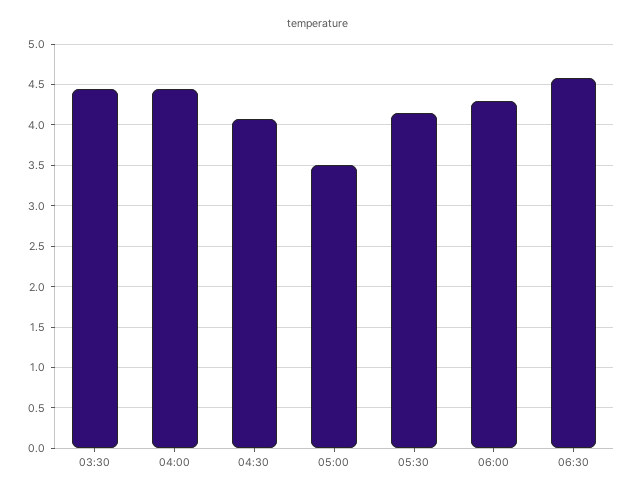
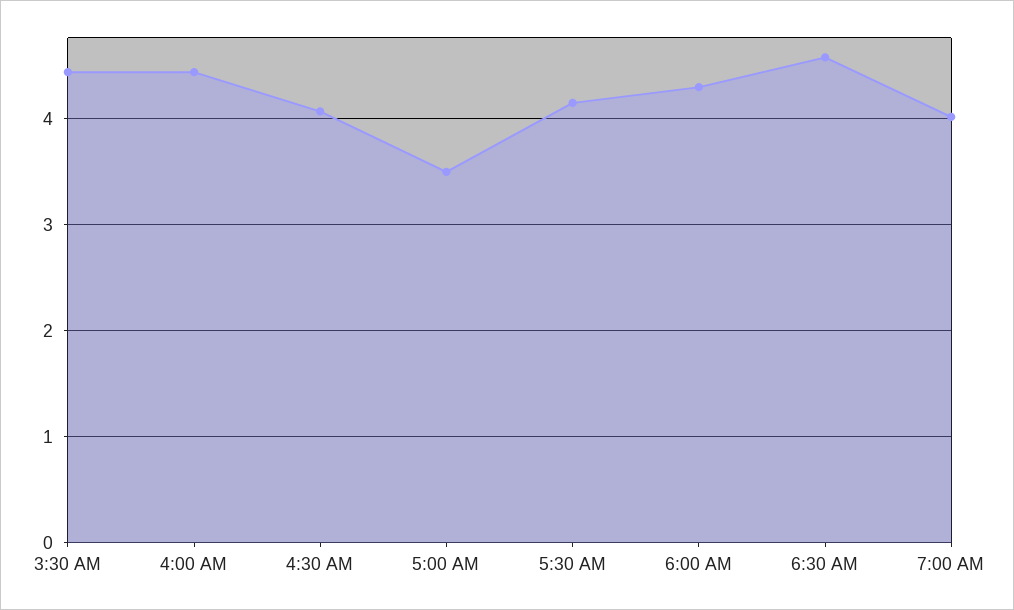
7:00 AM: none -> 4

